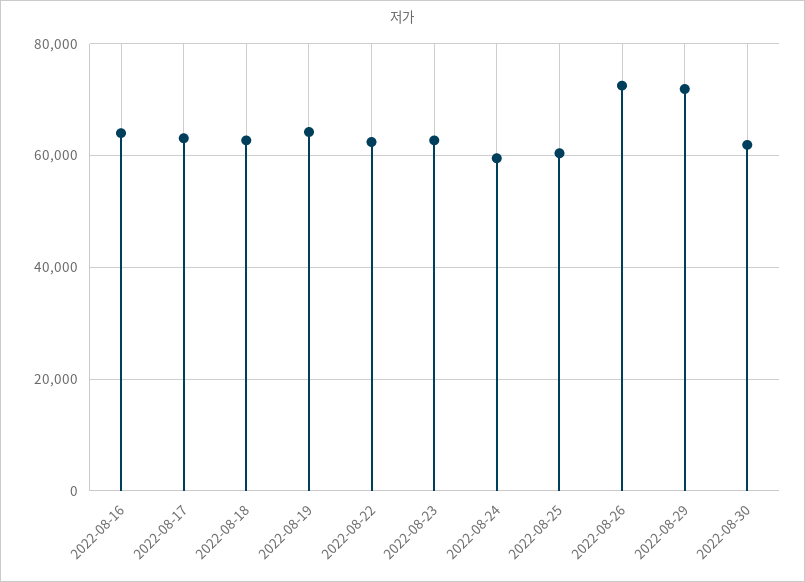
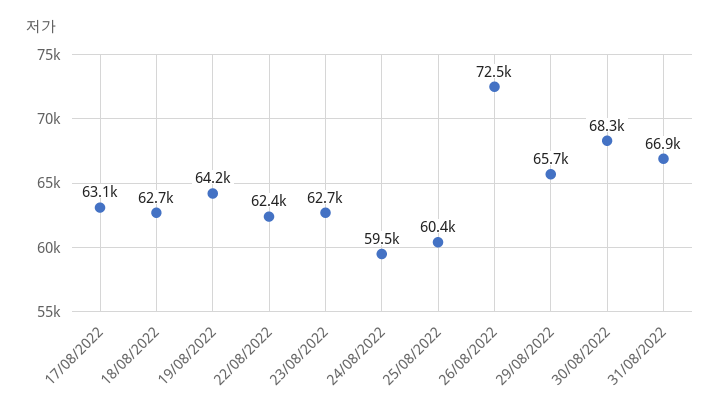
2022-08-16: 64000 -> none
2022-08-29: 72000 -> 65700
2022-08-30: 62000 -> 68300
31/08/2022: none -> 66900

